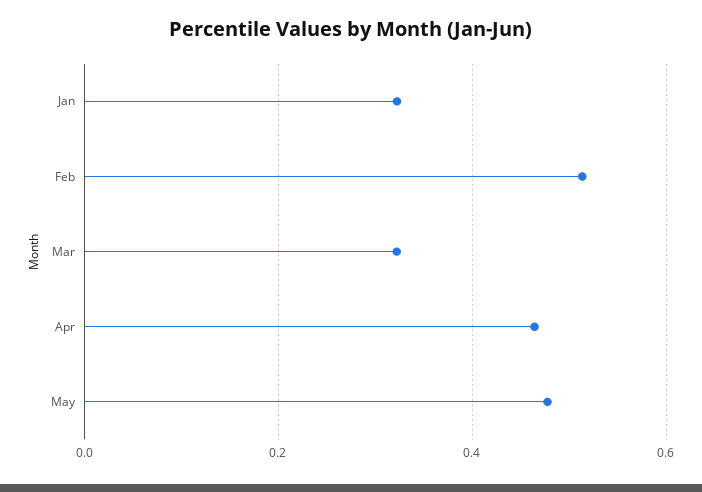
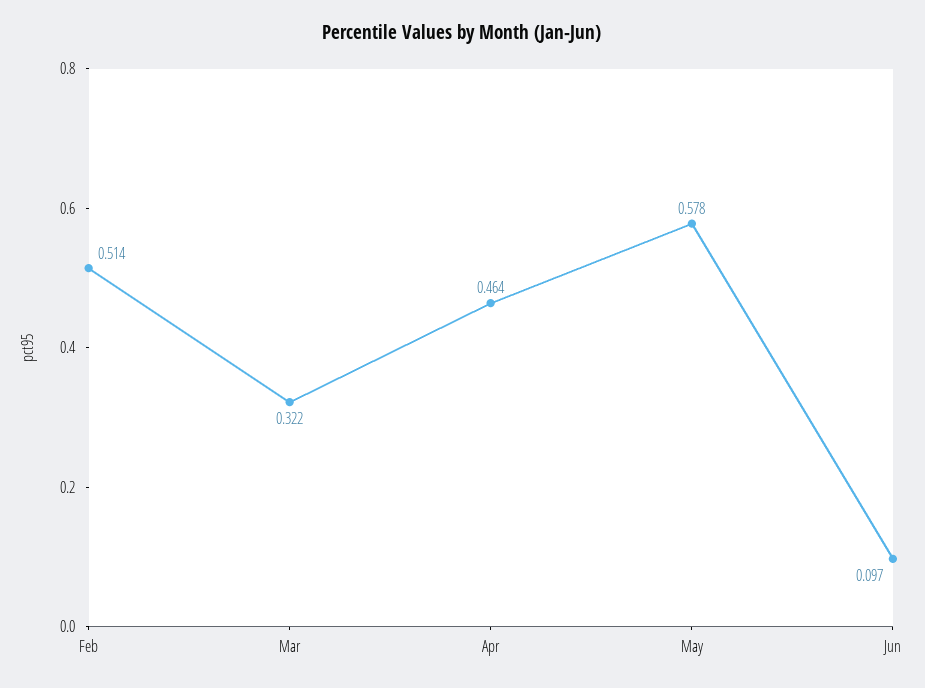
Jan: 0.32 -> none
May: 0.48 -> 0.578
Jun: none -> 0.097

